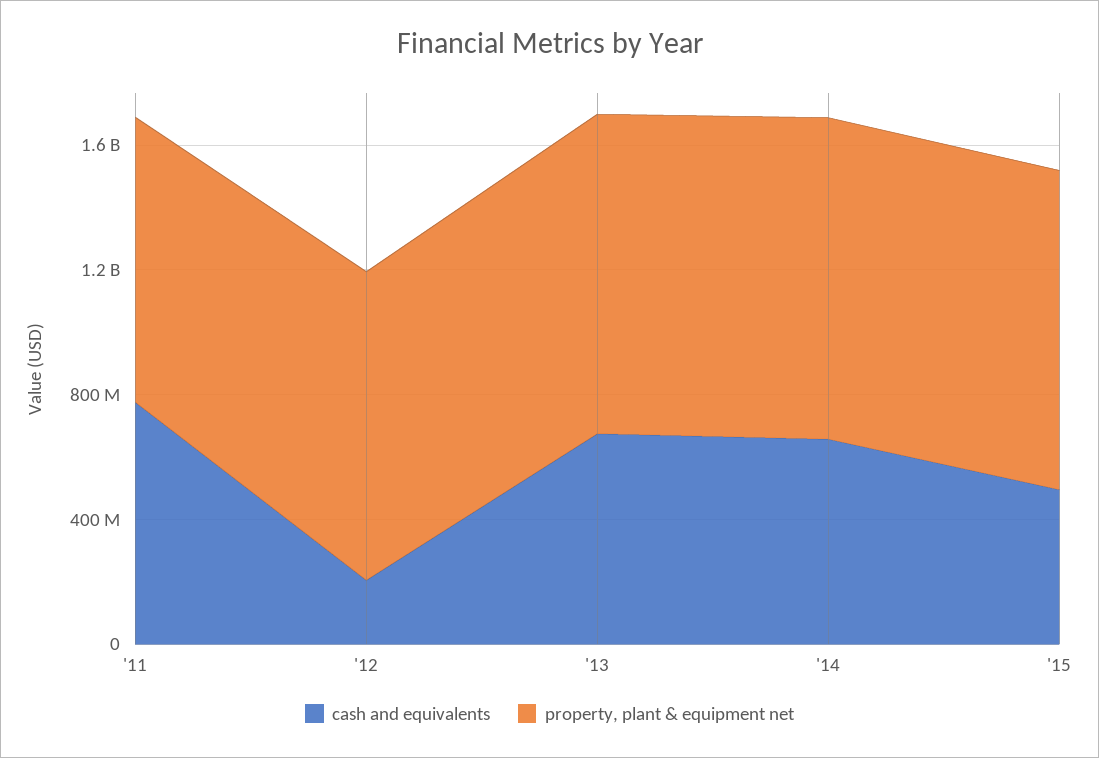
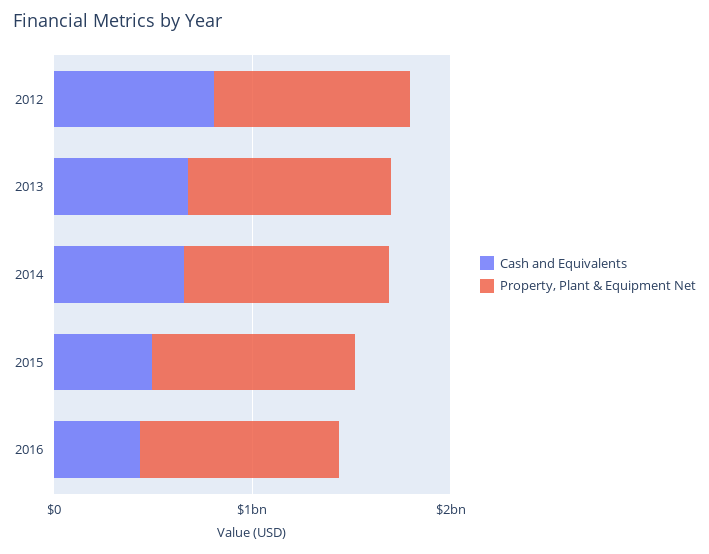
cash and equivalents, '11: 800000000 -> none
property, plant & equipment net, '11: 900000000 -> none
cash and equivalents, '12: 200000000 -> 800000000
cash and equivalents, 2016: none -> 400000000
property, plant & equipment net, 2016: none -> 1000000000

